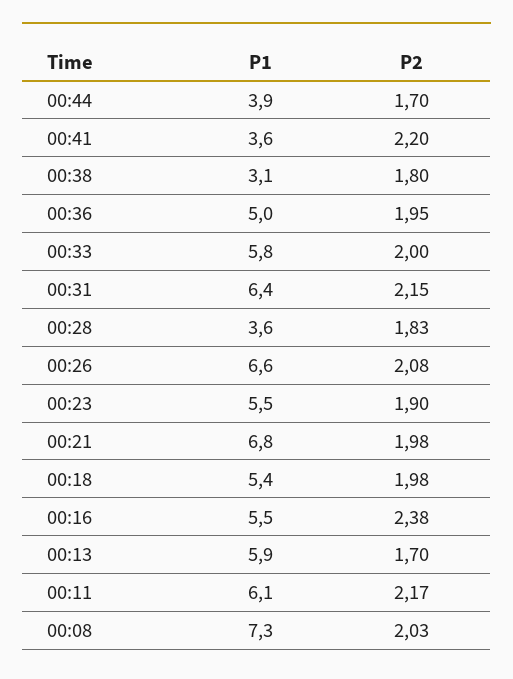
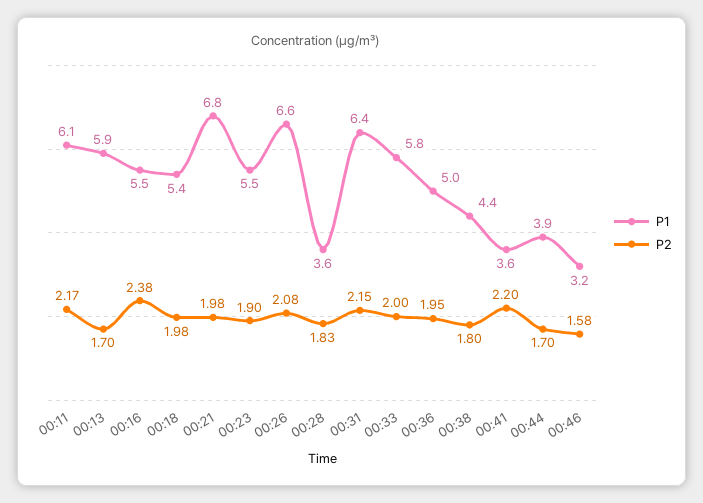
P1, 00:38: 3.1 -> 4.4
P1, 00:08: 7.3 -> none
P2, 00:08: 2.03 -> none
P1, 00:46: none -> 3.2
P2, 00:46: none -> 1.58

